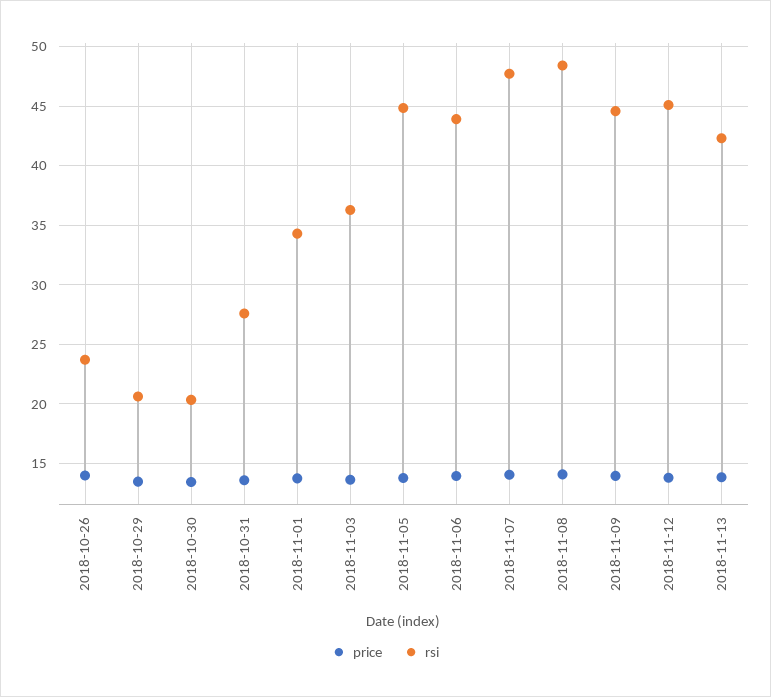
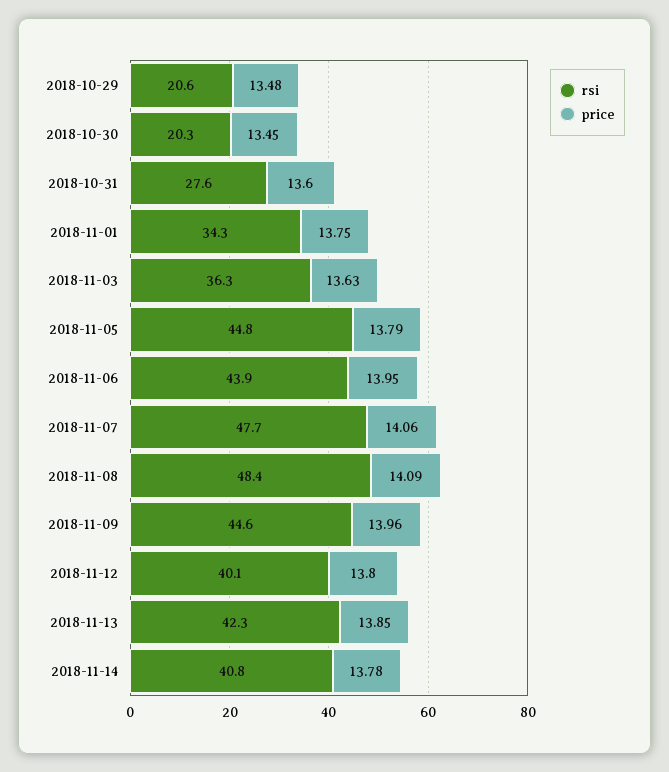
price, 2018-10-26: 14 -> none
rsi, 2018-10-26: 24 -> none
rsi, 2018-11-12: 45 -> 40.1
rsi, 2018-11-14: none -> 40.8
price, 2018-11-14: none -> 13.78

